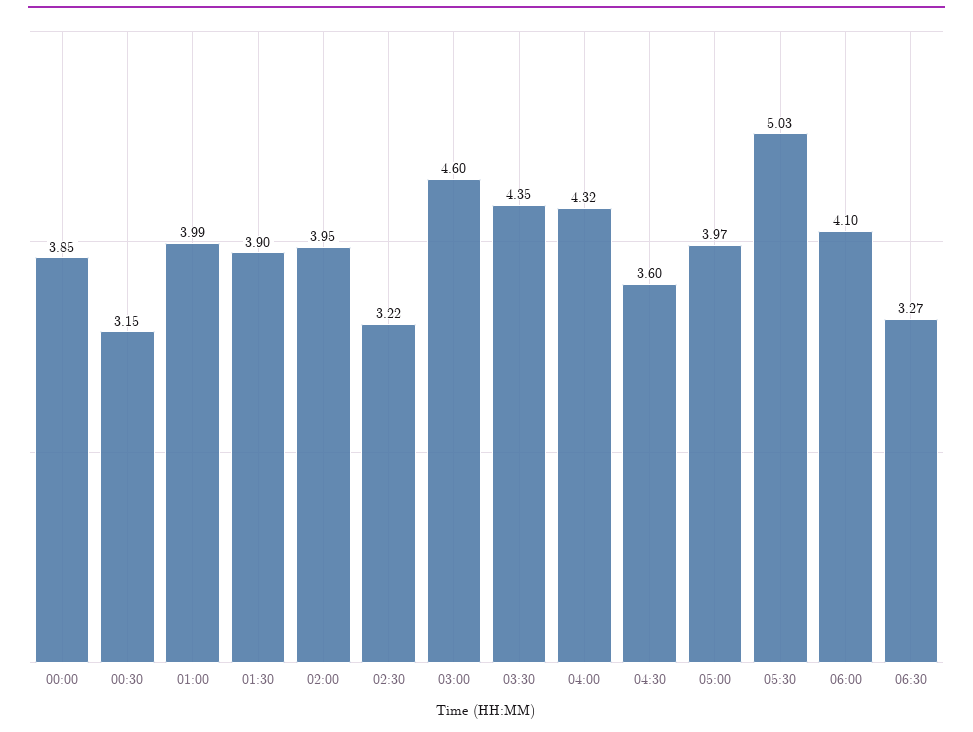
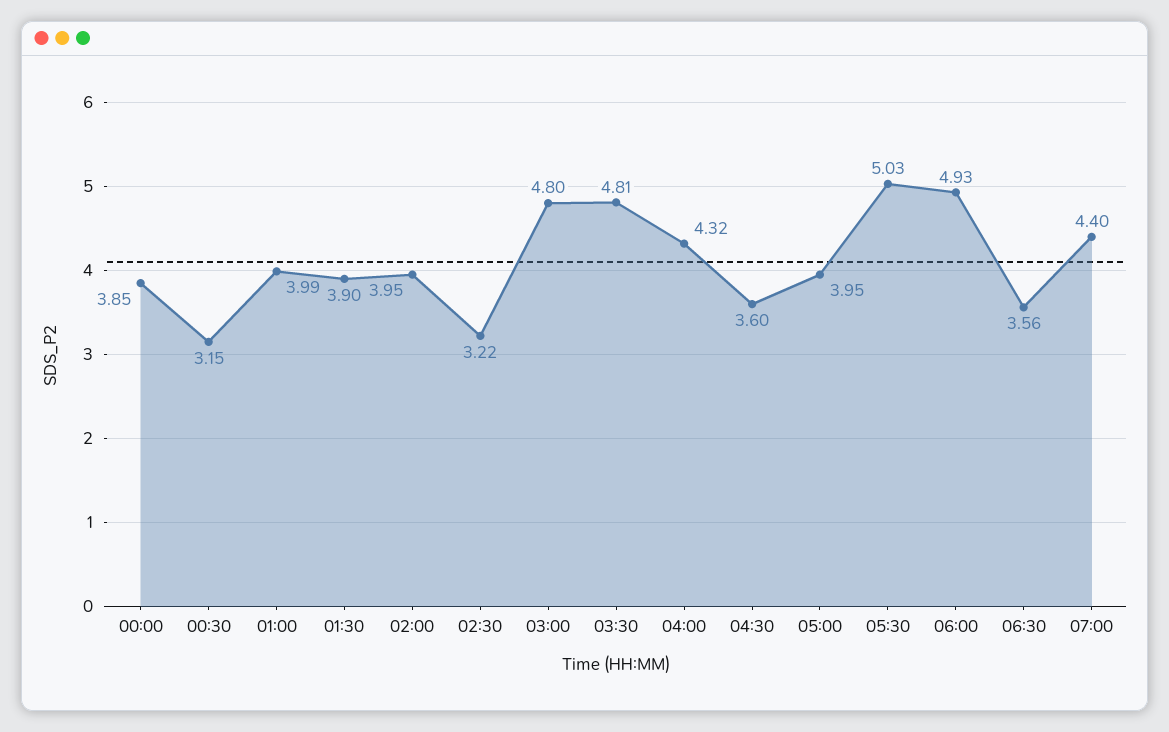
03:00: 4.6 -> 4.8
03:30: 4.35 -> 4.81
05:00: 3.97 -> 3.95
06:00: 4.1 -> 4.93
06:30: 3.27 -> 3.56
07:00: none -> 4.4

